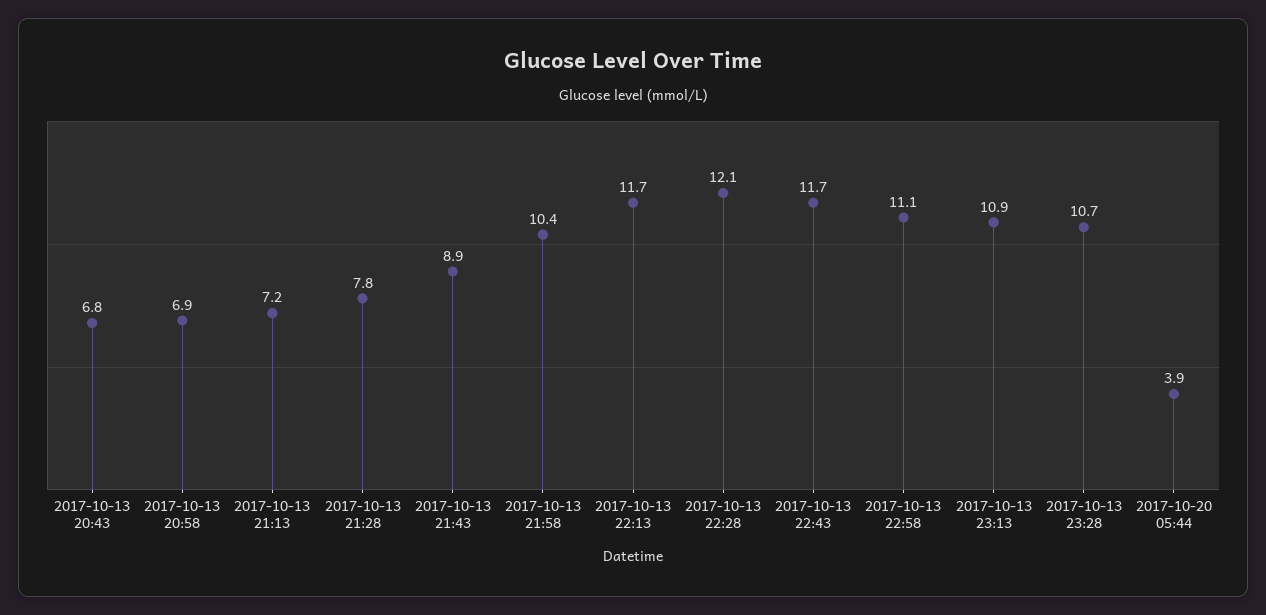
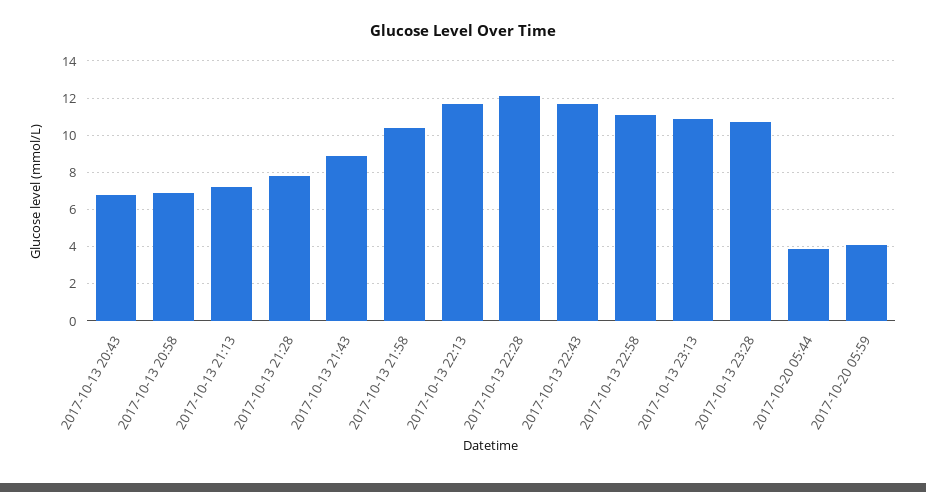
2017-10-20 05:59: none -> 4

